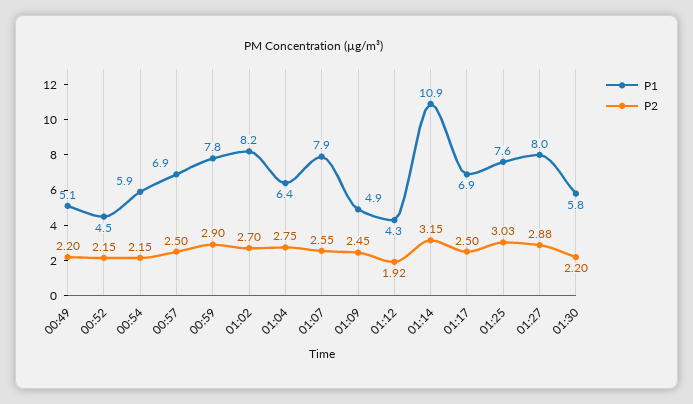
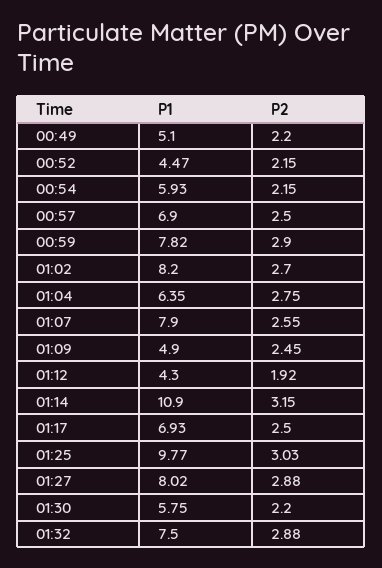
P1, 01:25: 7.6 -> 9.77
P1, 01:32: none -> 7.5
P2, 01:32: none -> 2.88

